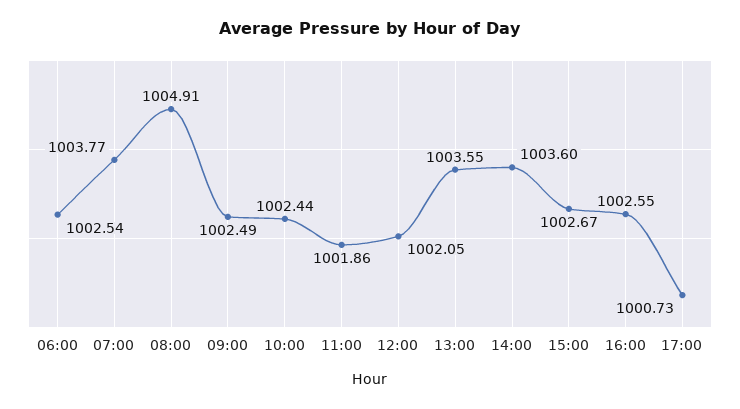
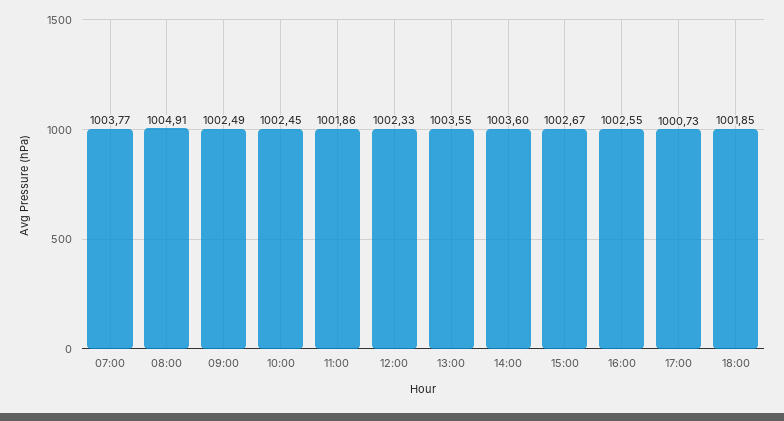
06:00: 1002.54 -> none
10:00: 1002.44 -> 1002.45
12:00: 1002.05 -> 1002.33
18:00: none -> 1001.85

